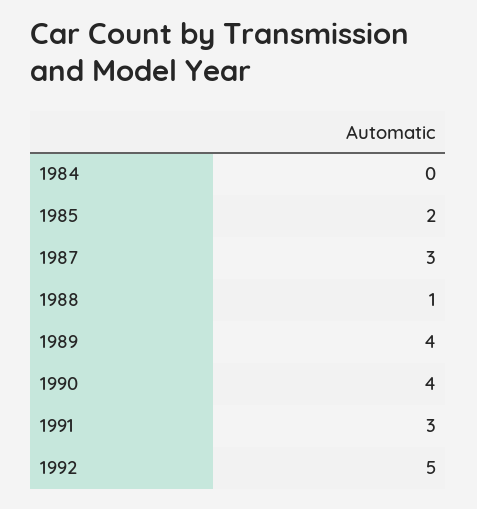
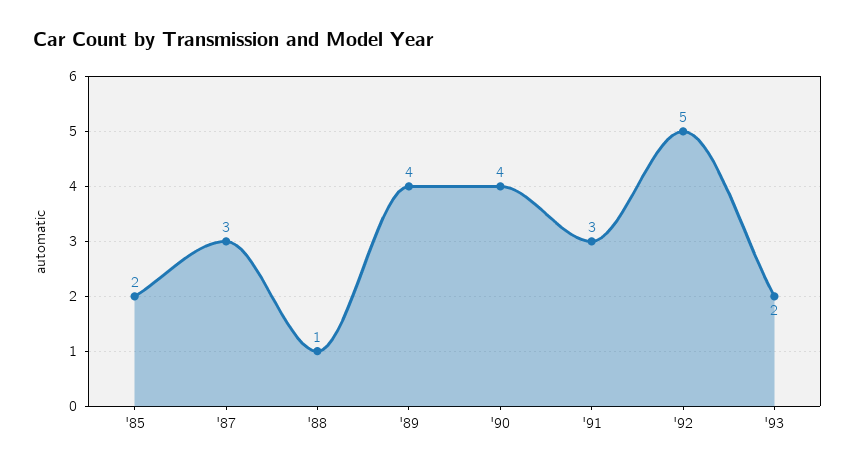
1984: 0 -> none
'93: none -> 2

